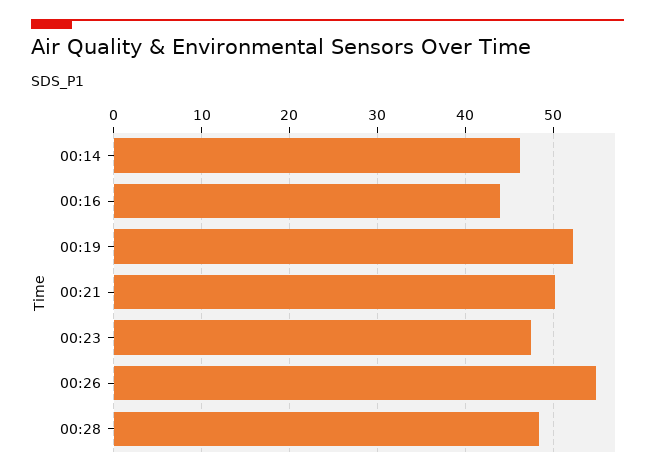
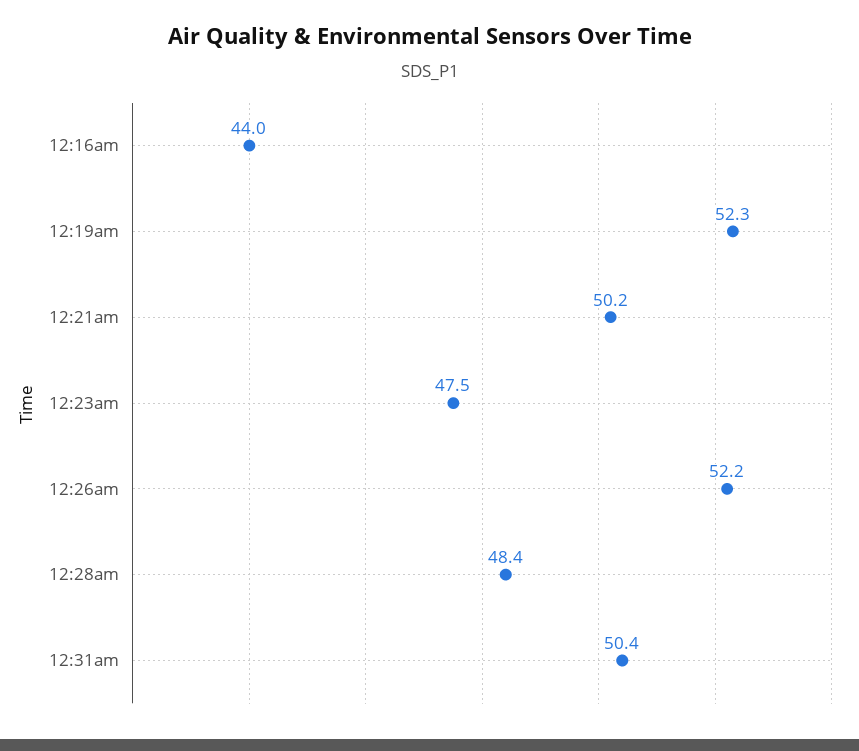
00:14: 46 -> none
00:26: 55 -> 52.2
12:31am: none -> 50.4

